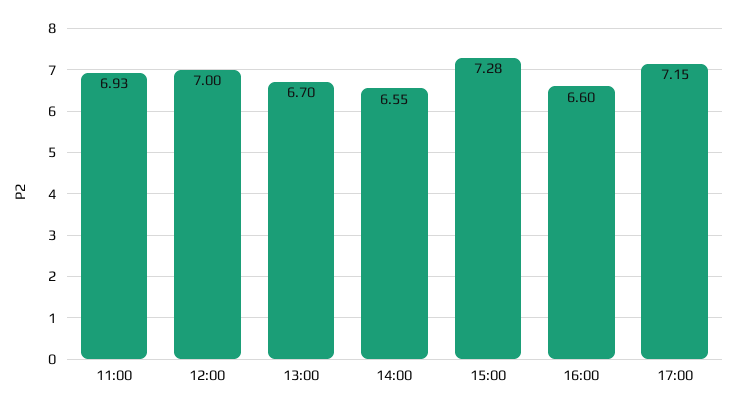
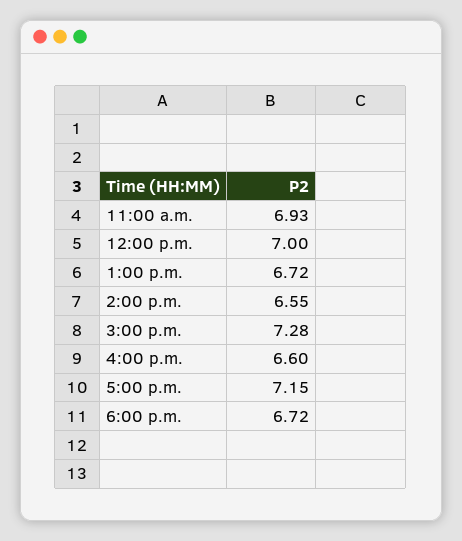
13:00: 6.7 -> 6.72
6:00 p.m.: none -> 6.72

